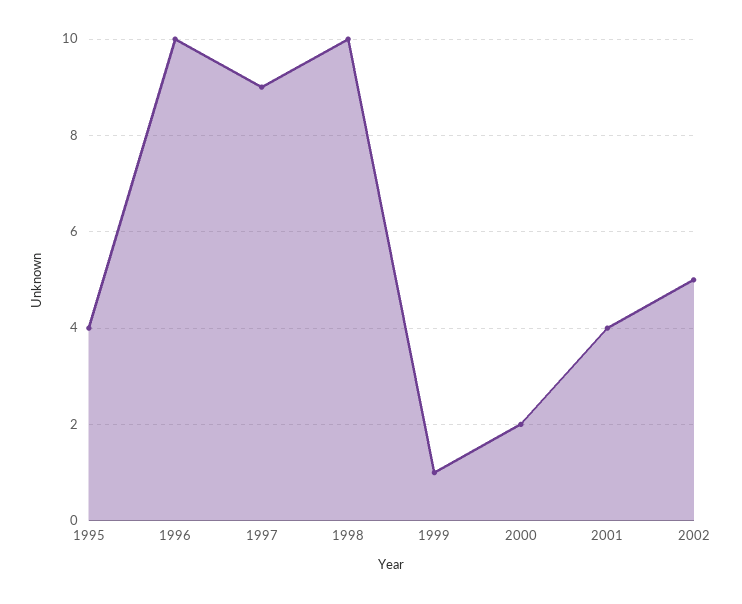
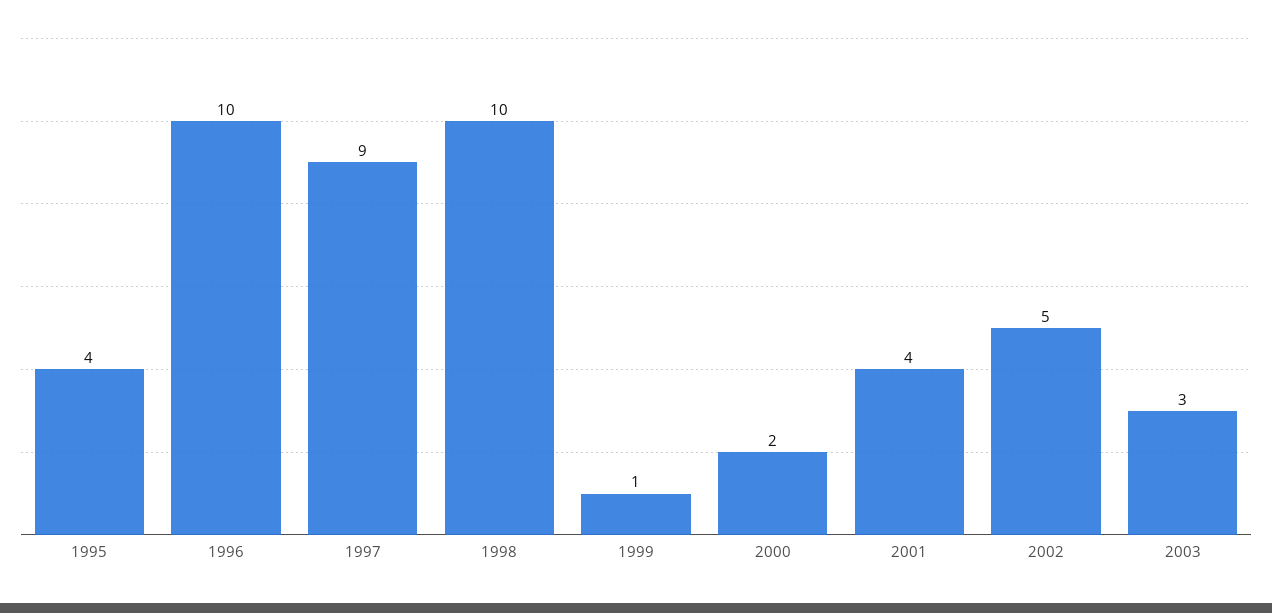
2003: none -> 3

